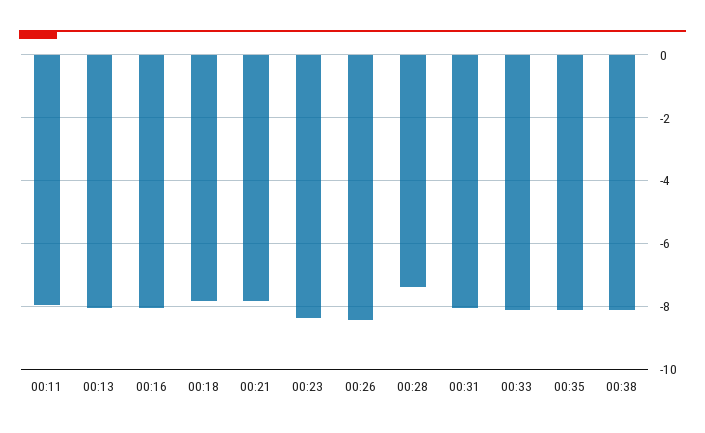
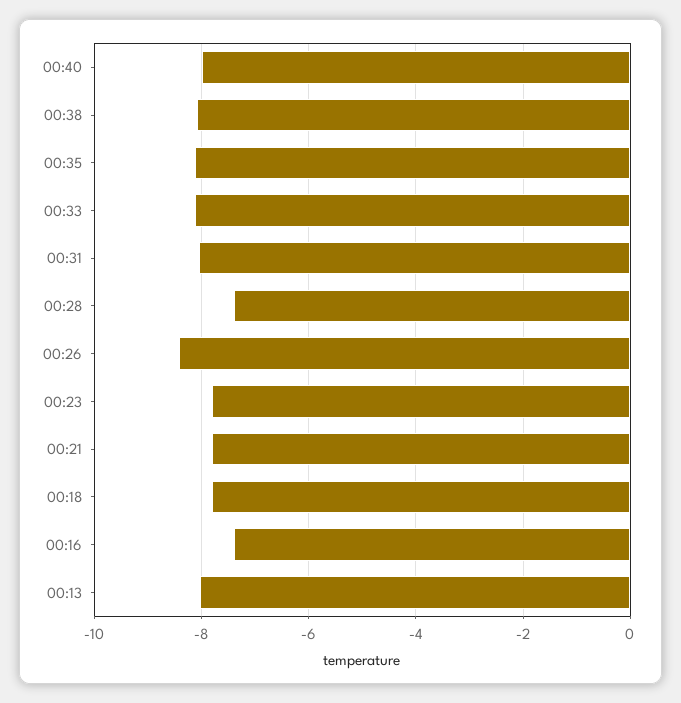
00:11: -8 -> none
00:16: -8 -> -7.4
00:23: -8.4 -> -7.8
00:40: none -> -8

